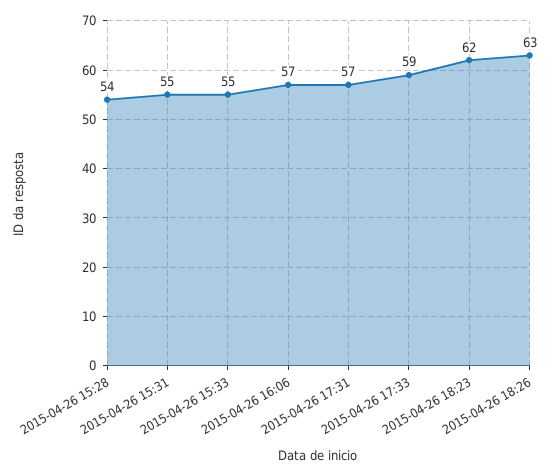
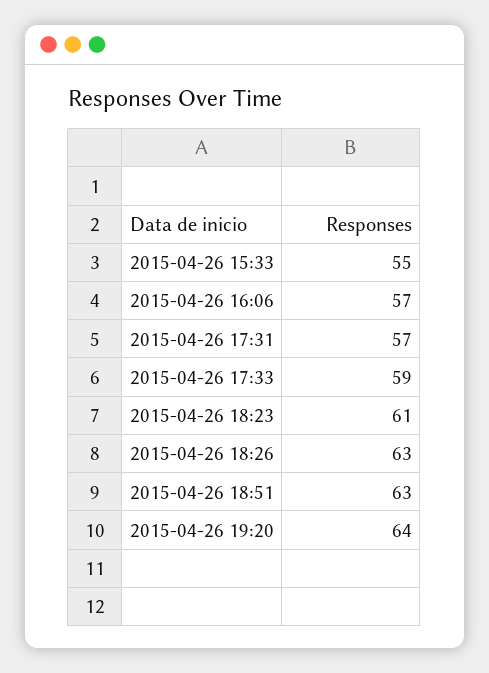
2015-04-26 15:28: 54 -> none
2015-04-26 15:31: 55 -> none
2015-04-26 18:23: 62 -> 61
2015-04-26 18:51: none -> 63
2015-04-26 19:20: none -> 64

